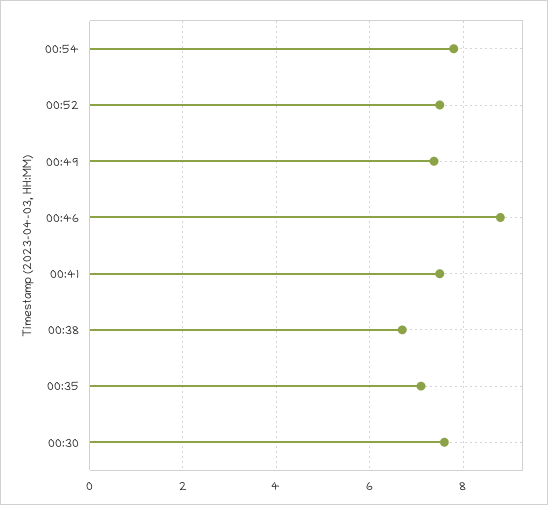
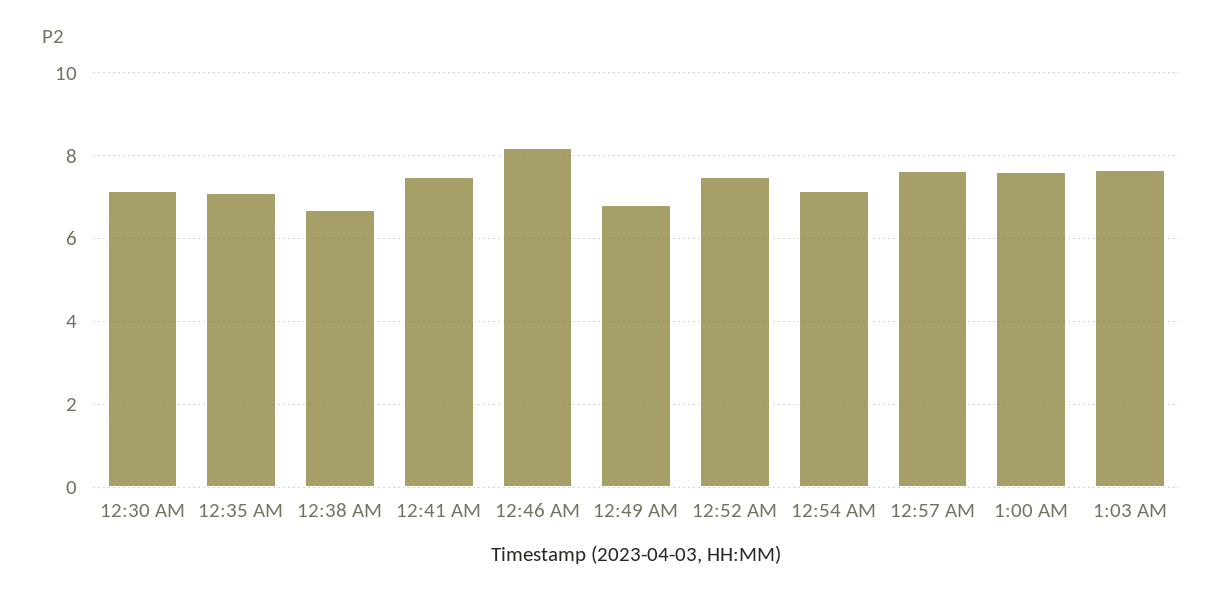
00:54: 7.8 -> 7.2
00:49: 7.4 -> 6.8
00:46: 8.8 -> 8.2
00:30: 7.6 -> 7.2
12:57 AM: none -> 7.6
1:00 AM: none -> 7.6
1:03 AM: none -> 7.6

